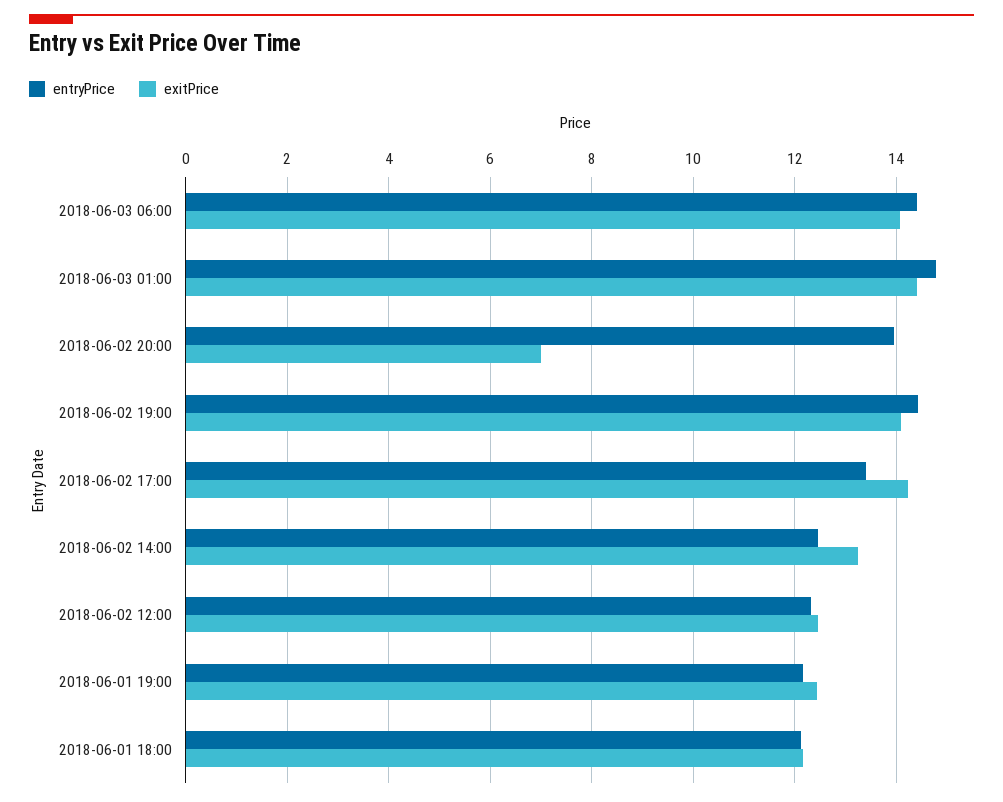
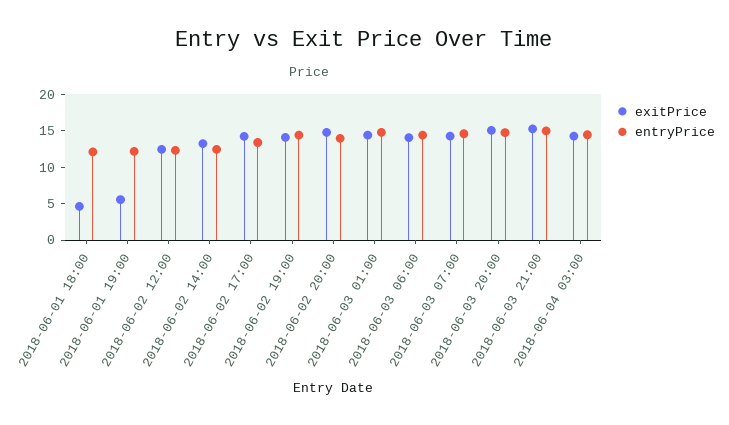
exitPrice, 2018-06-02 20:00: 7 -> 15
exitPrice, 2018-06-01 19:00: 12.4 -> 5
exitPrice, 2018-06-01 18:00: 12.2 -> 5
exitPrice, 2018-06-03 07:00: none -> 15
entryPrice, 2018-06-03 07:00: none -> 15
exitPrice, 2018-06-03 20:00: none -> 15
entryPrice, 2018-06-03 20:00: none -> 15
exitPrice, 2018-06-03 21:00: none -> 15
entryPrice, 2018-06-03 21:00: none -> 15
exitPrice, 2018-06-04 03:00: none -> 15
entryPrice, 2018-06-04 03:00: none -> 15

